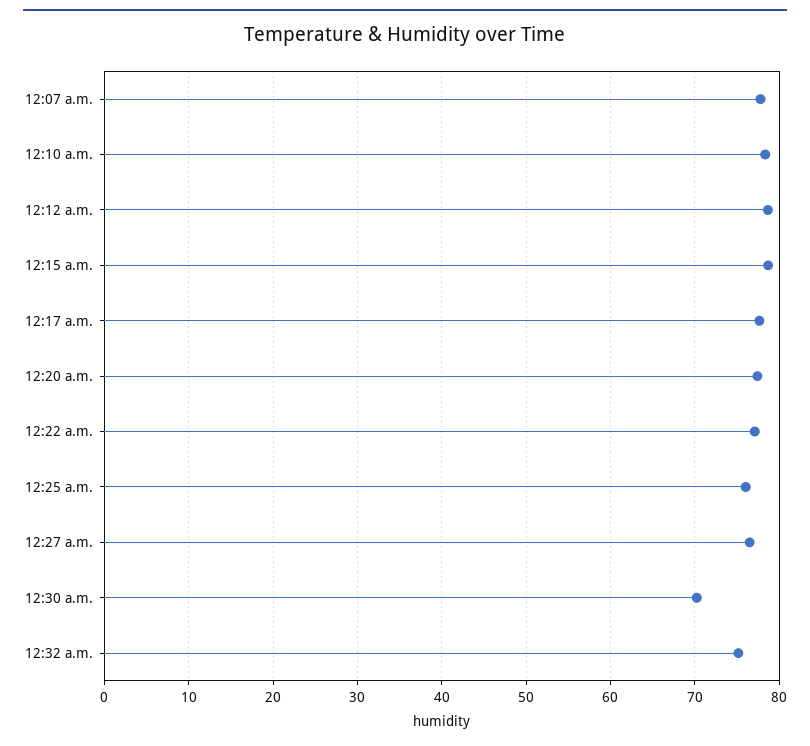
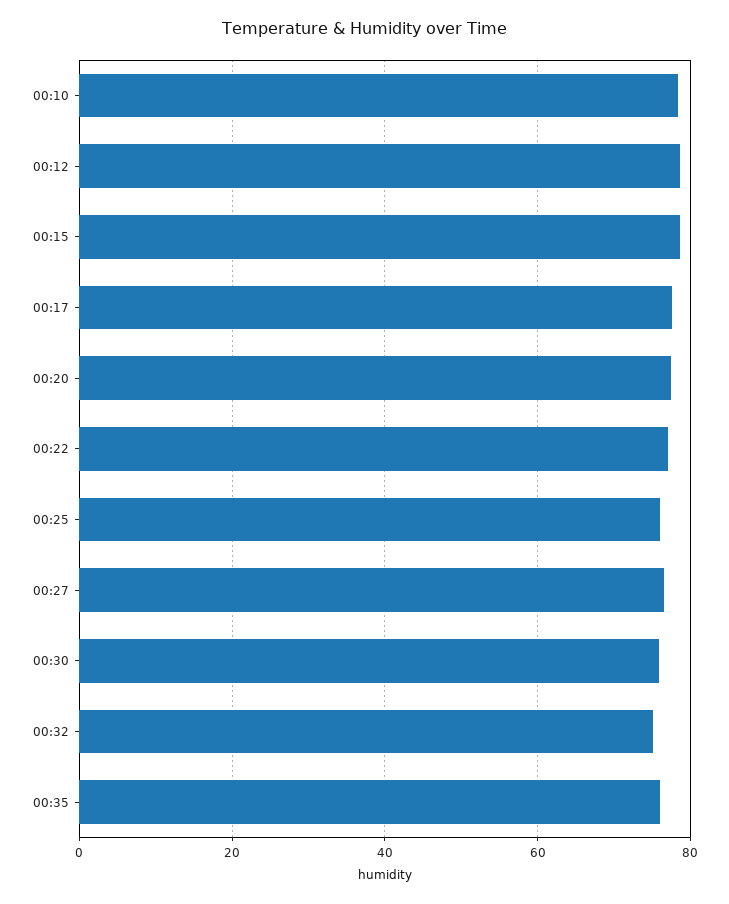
12:07 a.m.: 78 -> none
12:30 a.m.: 70 -> 76
00:35: none -> 76

